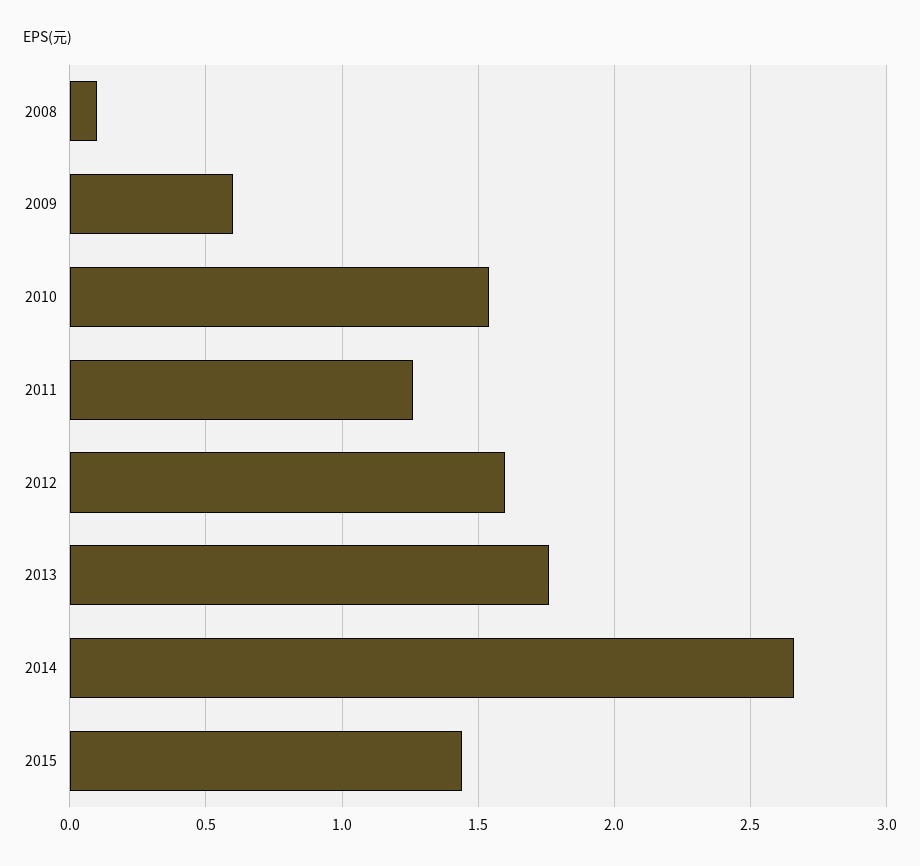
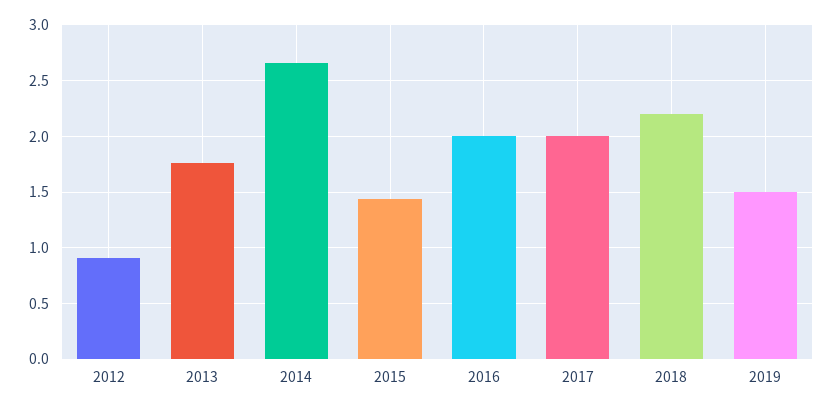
2008: 0.1 -> none
2009: 0.6 -> none
2010: 1.55 -> none
2011: 1.25 -> none
2012: 1.6 -> 0.9
2016: none -> 2
2017: none -> 2
2018: none -> 2.2
2019: none -> 1.5

